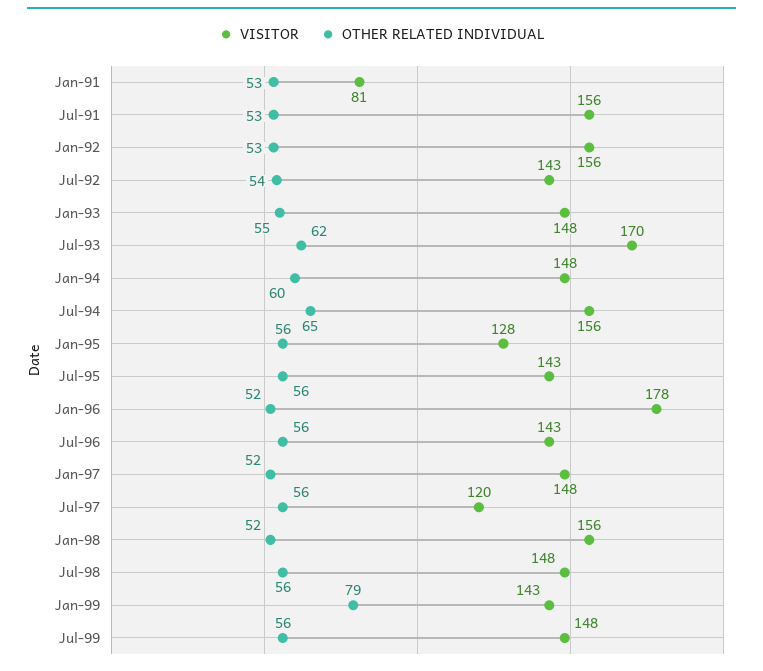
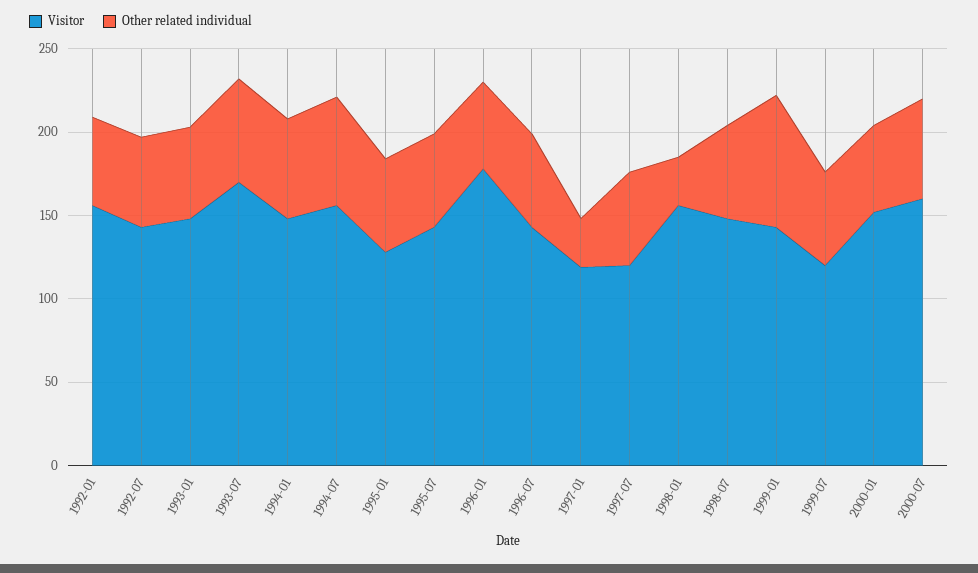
VISITOR, Jan-91: 81 -> none
OTHER RELATED INDIVIDUAL, Jan-91: 53 -> none
VISITOR, Jul-91: 156 -> none
OTHER RELATED INDIVIDUAL, Jul-91: 53 -> none
VISITOR, Jan-97: 148 -> 120
OTHER RELATED INDIVIDUAL, Jan-97: 52 -> 30
OTHER RELATED INDIVIDUAL, Jan-98: 52 -> 30
VISITOR, Jul-99: 148 -> 120
VISITOR, 2000-01: none -> 150
OTHER RELATED INDIVIDUAL, 2000-01: none -> 50
VISITOR, 2000-07: none -> 160
OTHER RELATED INDIVIDUAL, 2000-07: none -> 60

